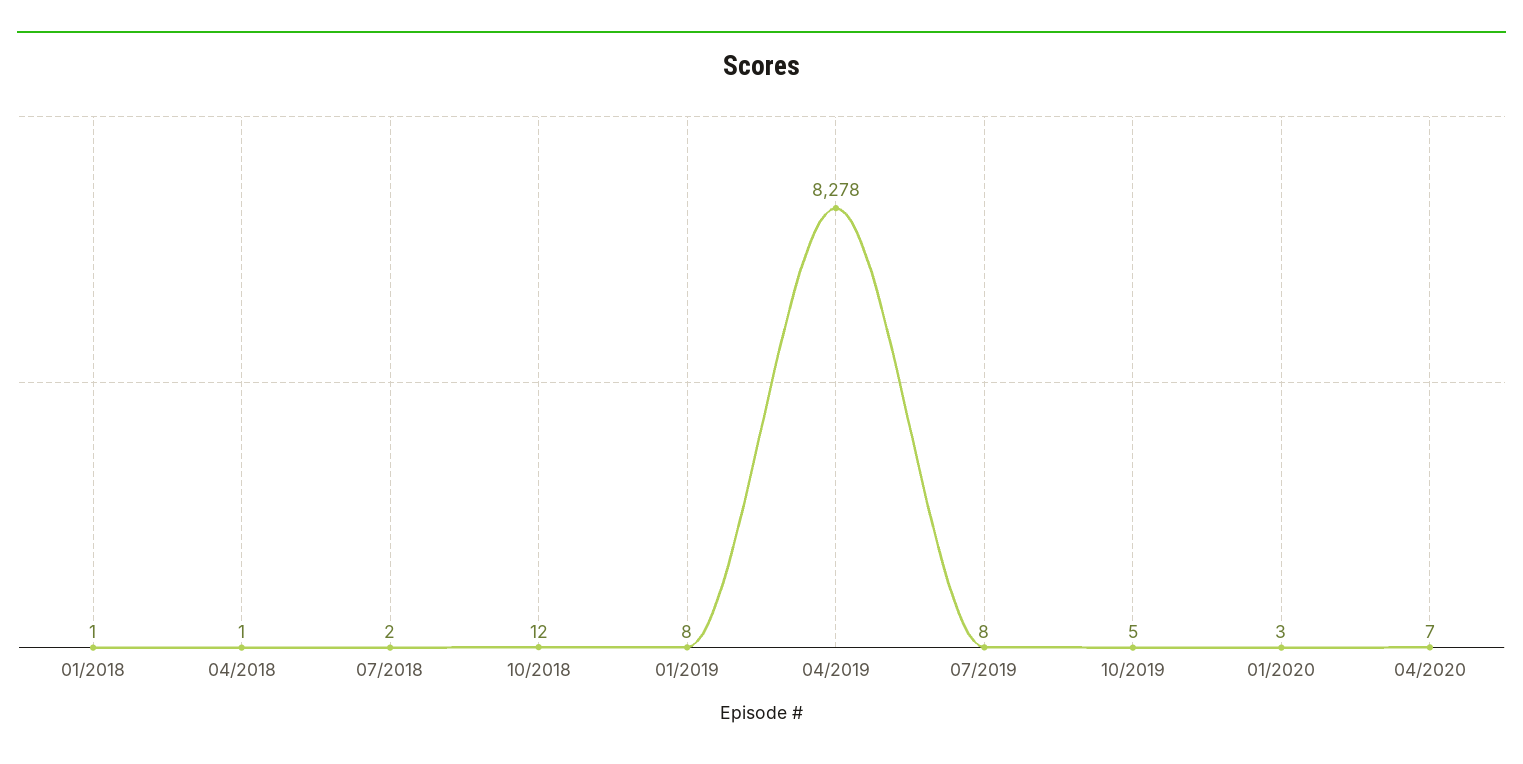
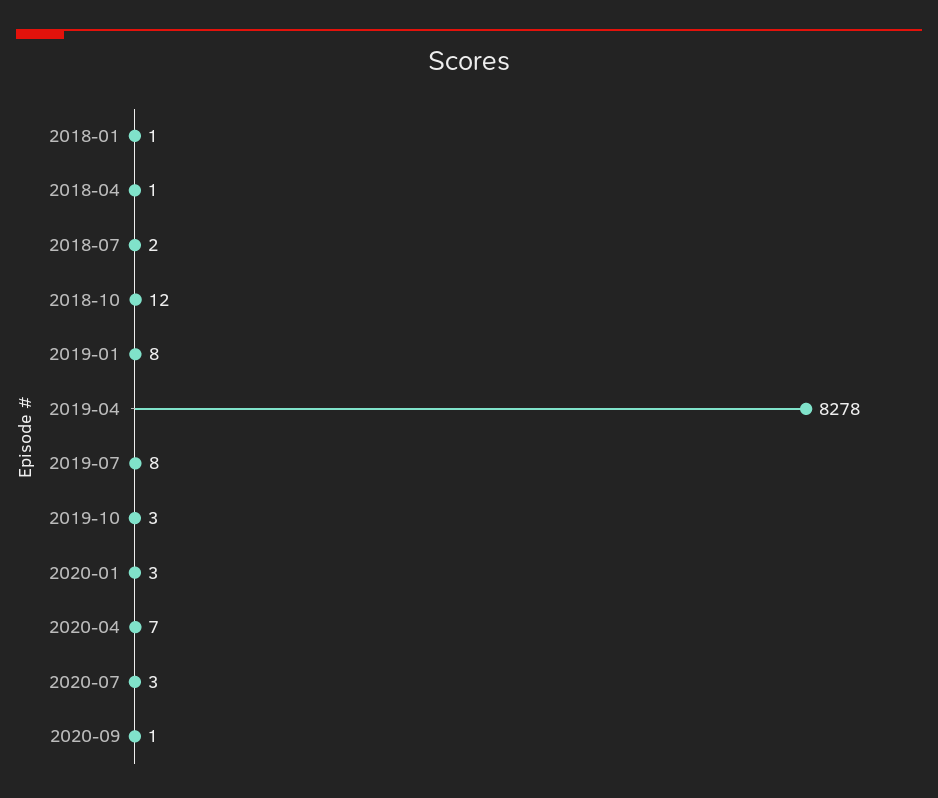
10/2019: 5 -> 3
2020-07: none -> 3
2020-09: none -> 1

